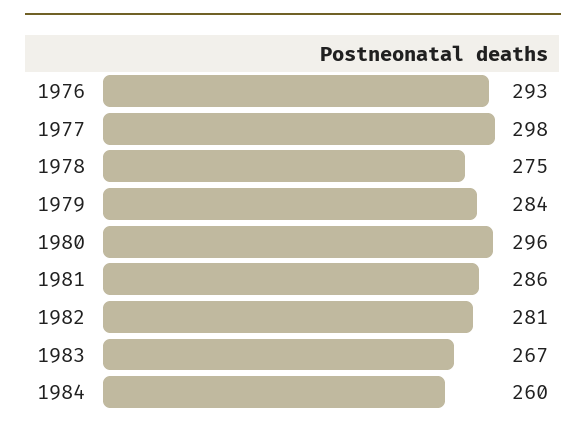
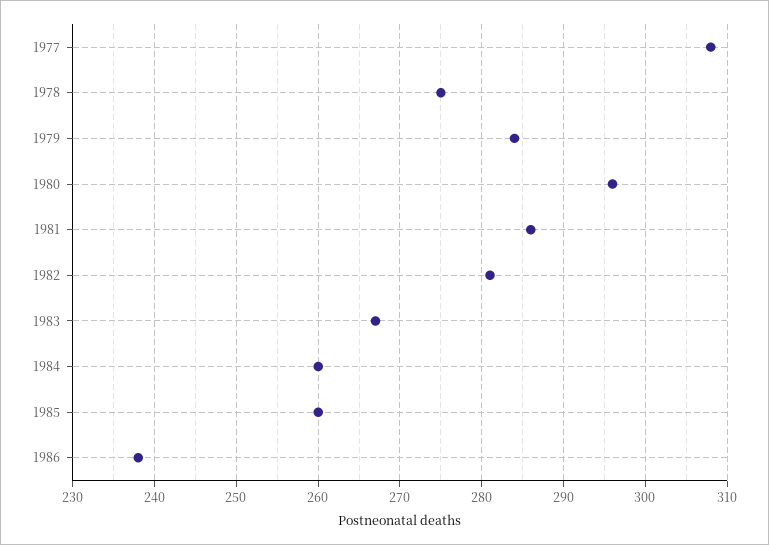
1976: 293 -> none
1977: 298 -> 308
1985: none -> 260
1986: none -> 238

